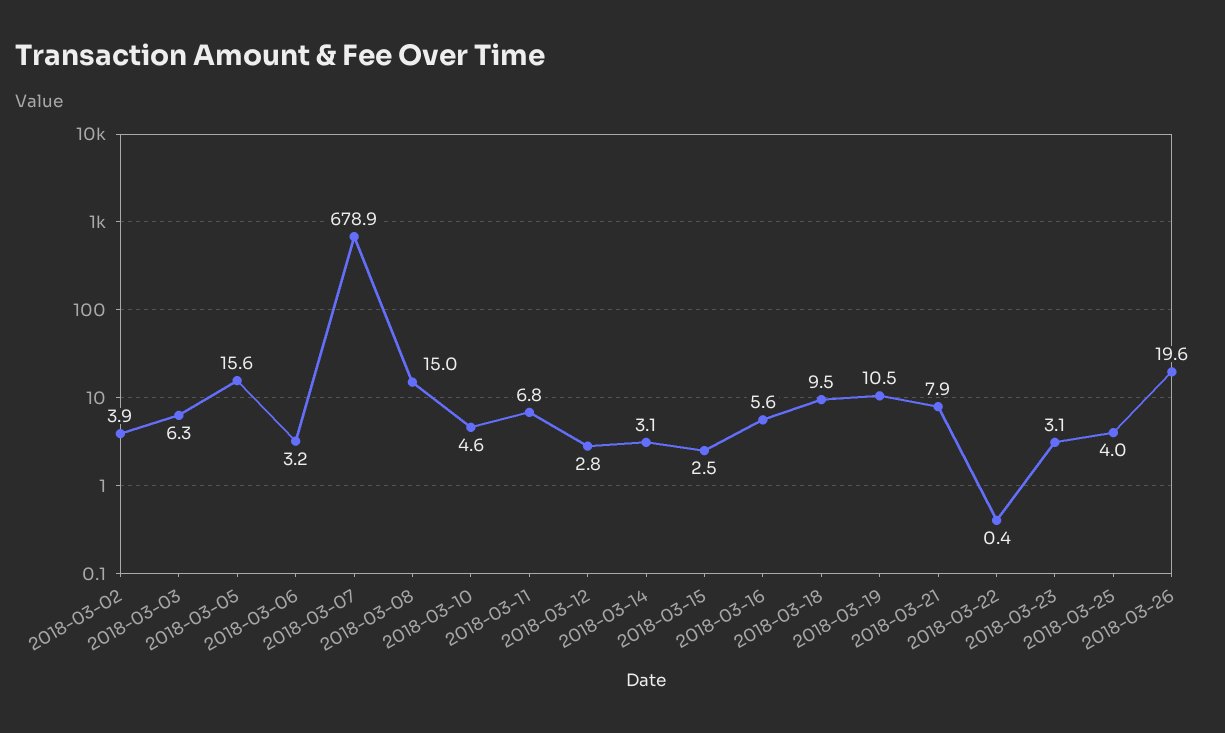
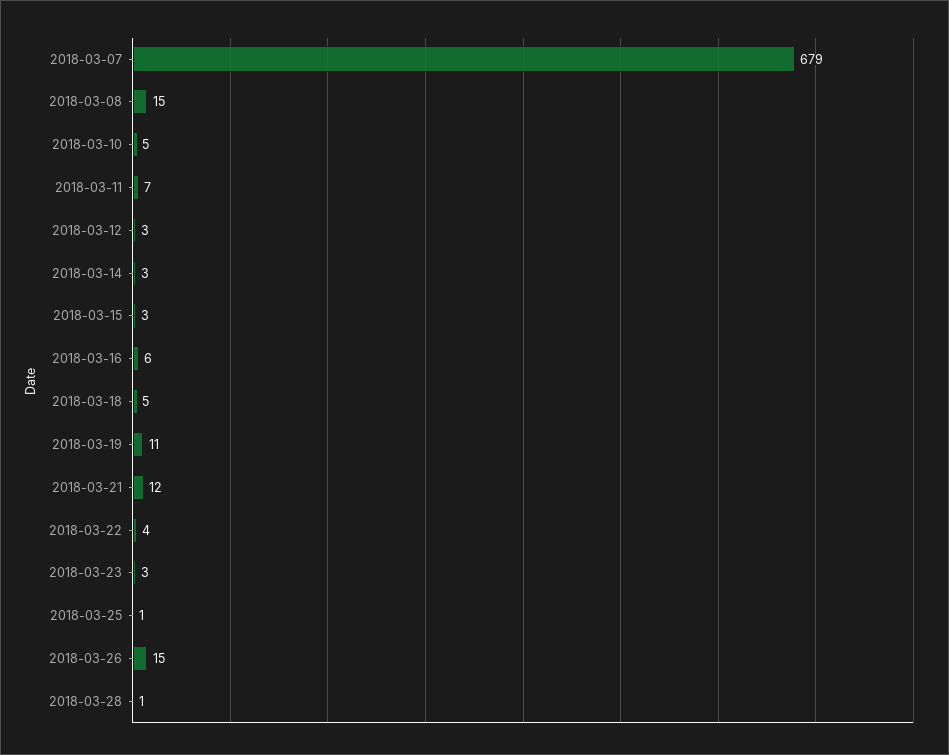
2018-03-02: 3.9 -> none
2018-03-03: 6.3 -> none
2018-03-05: 15.6 -> none
2018-03-06: 3.2 -> none
2018-03-18: 9.5 -> 5
2018-03-21: 7.9 -> 12
2018-03-22: 0.4 -> 4
2018-03-25: 4 -> 1
2018-03-26: 19.6 -> 15
2018-03-28: none -> 1

